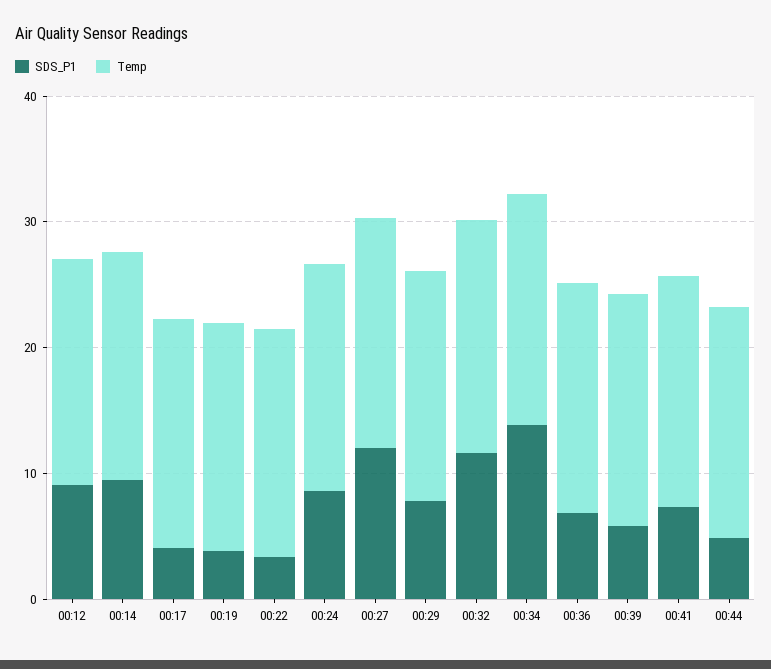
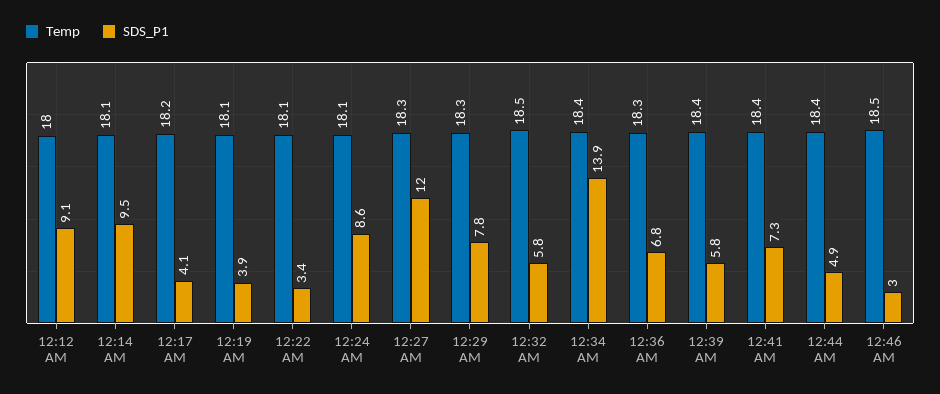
SDS_P1, 00:32: 12 -> 5.8
Temp, 12:46 AM: none -> 18.5
SDS_P1, 12:46 AM: none -> 3

